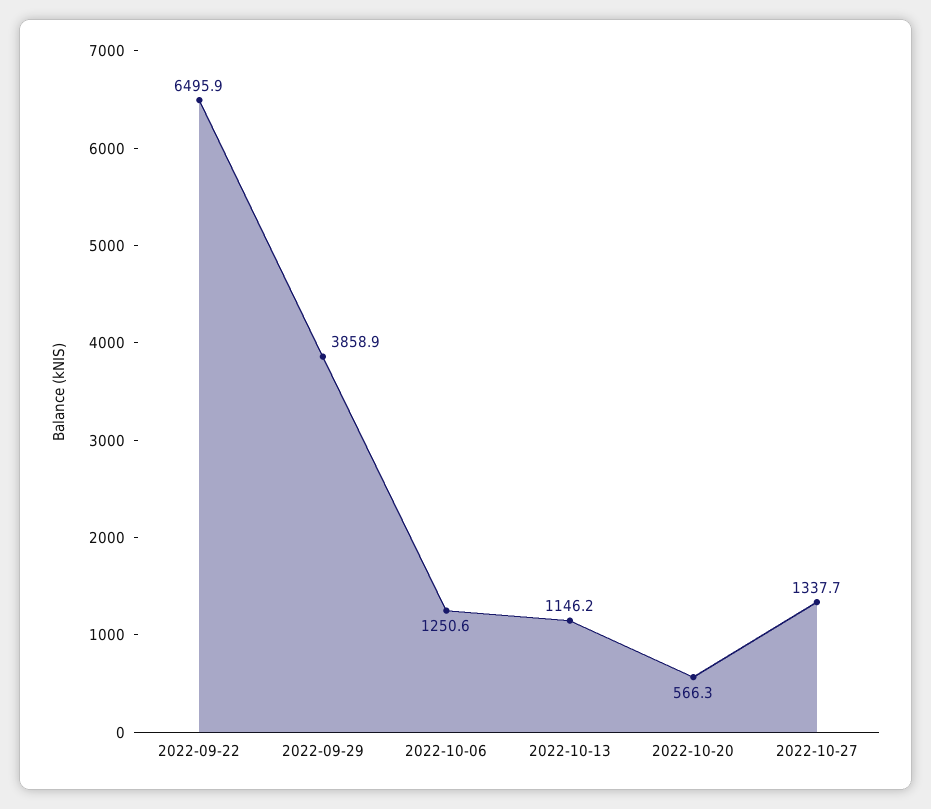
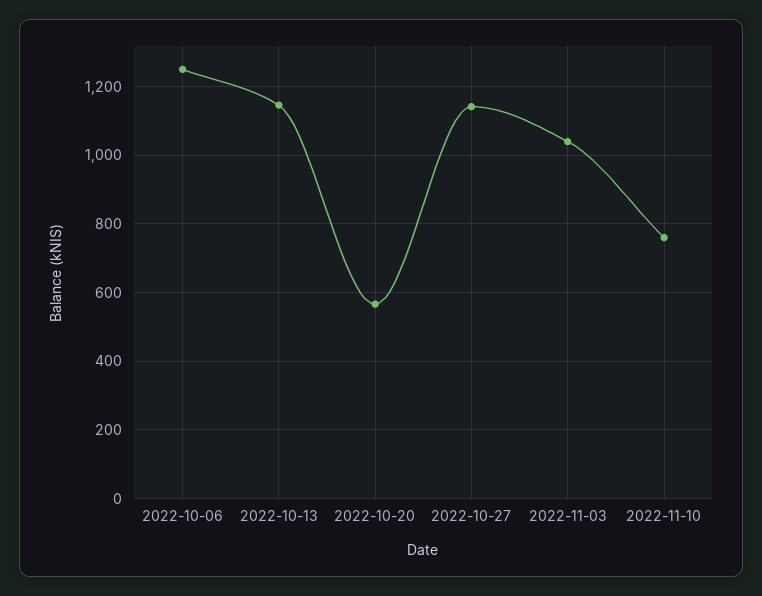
2022-09-22: 6495.9 -> none
2022-09-29: 3858.9 -> none
2022-10-27: 1337.7 -> 1140
2022-11-03: none -> 1040
2022-11-10: none -> 760

